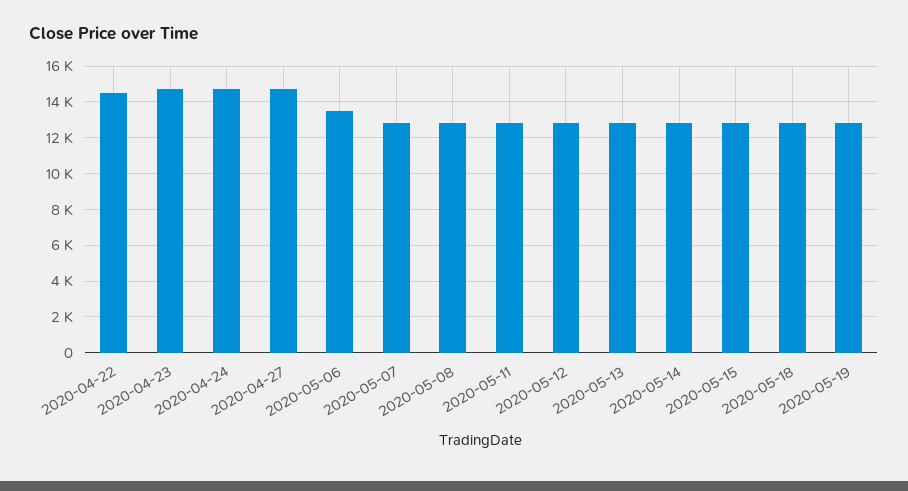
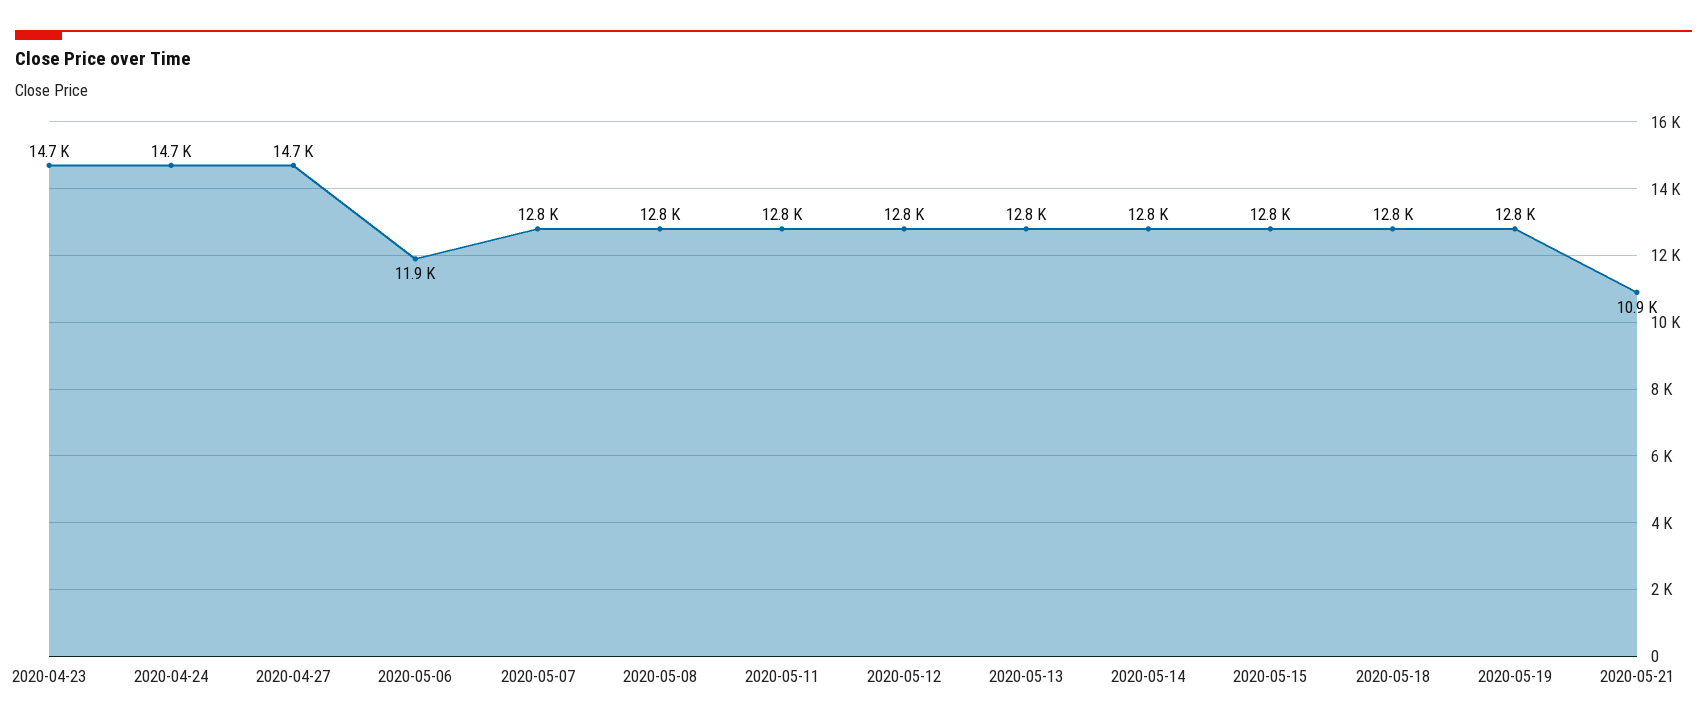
2020-04-22: 14500 -> none
2020-05-06: 13500 -> 11900
2020-05-21: none -> 10900

